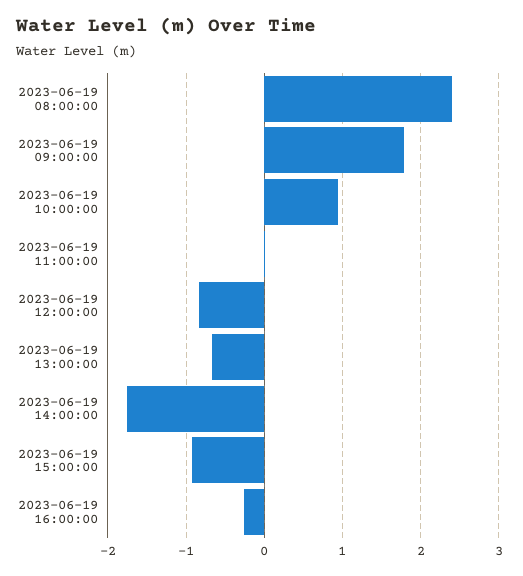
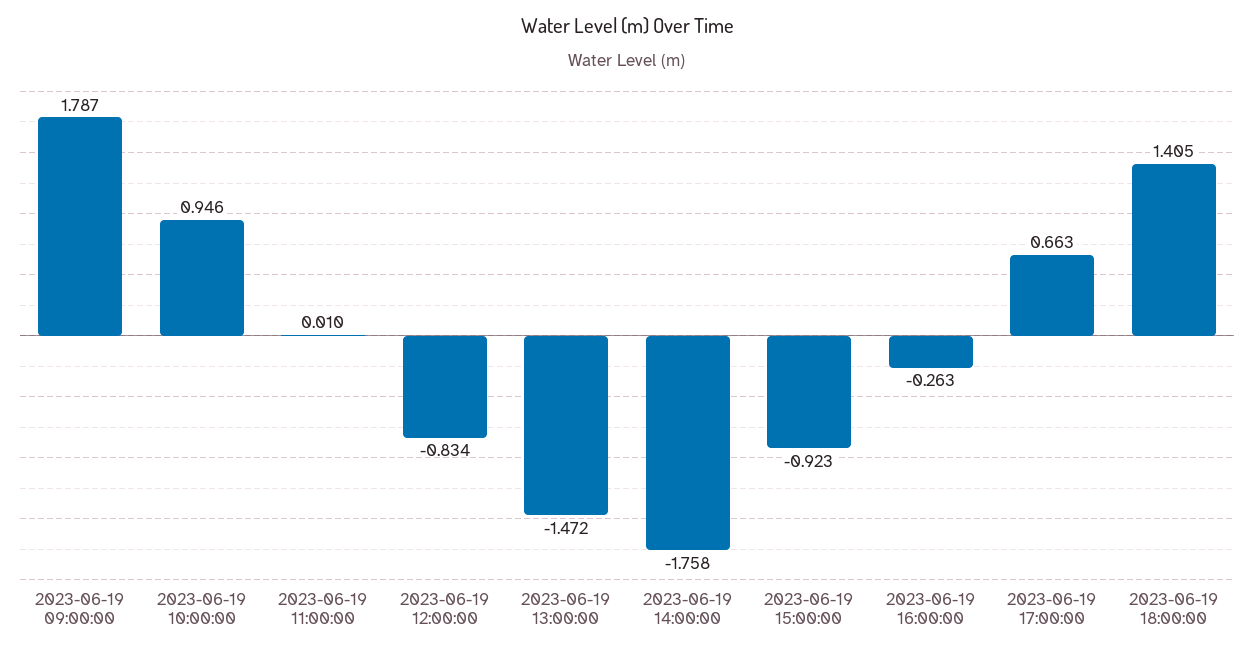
2023-06-19 08:00:00: 2.4 -> none
2023-06-19 13:00:00: -0.7 -> -1.472
2023-06-19 17:00:00: none -> 0.663
2023-06-19 18:00:00: none -> 1.405

